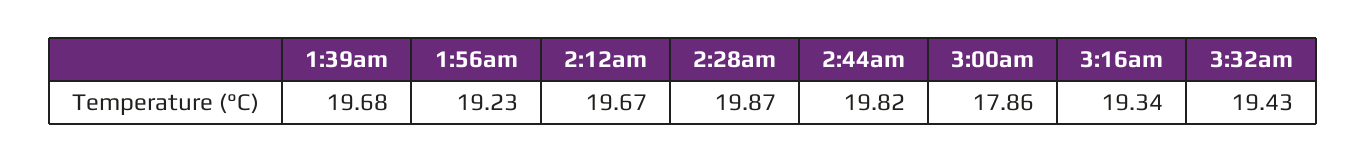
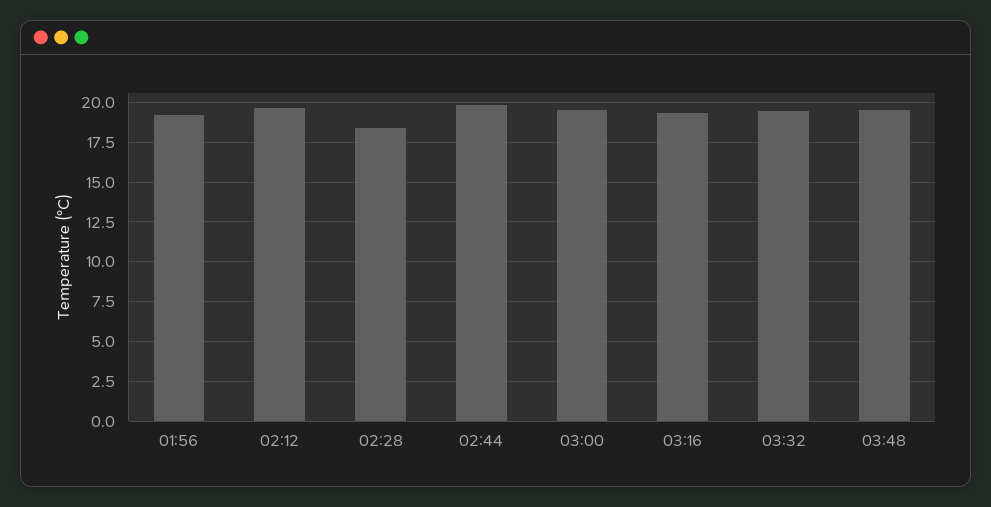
1:39am: 19.68 -> none
2:28am: 19.87 -> 18.5
3:00am: 17.86 -> 19.5
03:48: none -> 19.5

